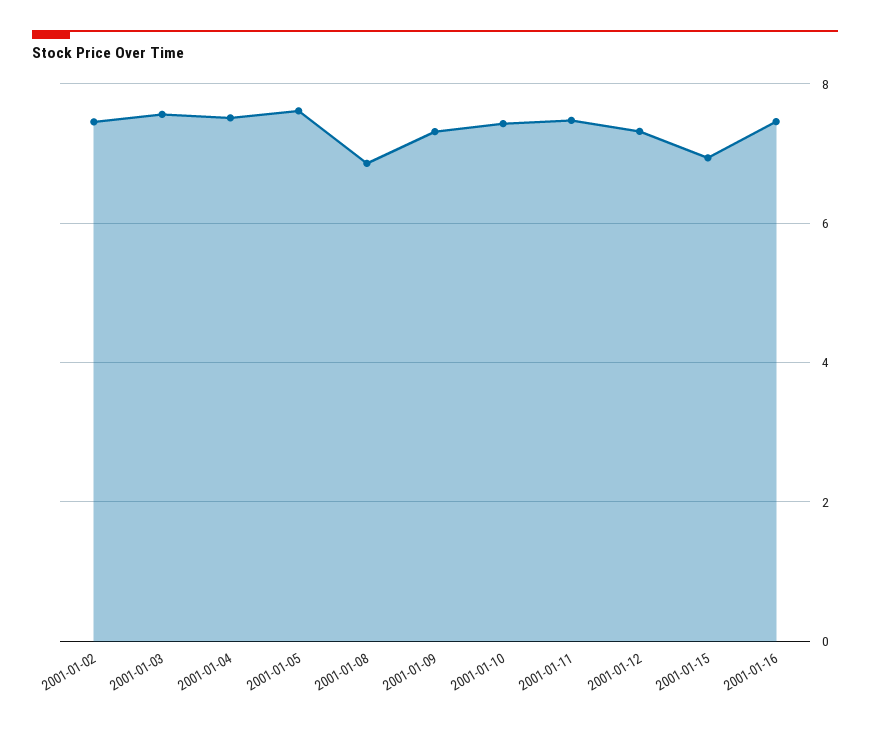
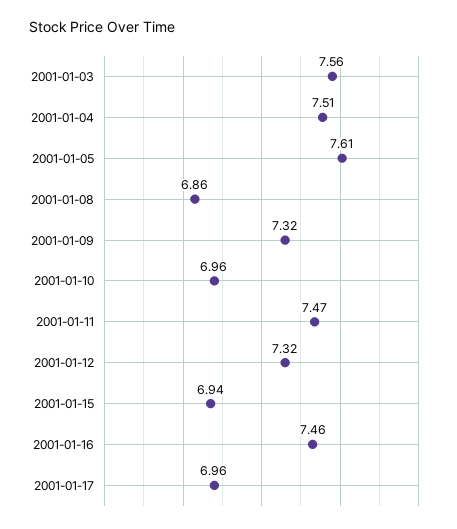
2001-01-02: 7.4 -> none
2001-01-10: 7.4 -> 6.96
2001-01-17: none -> 6.96

